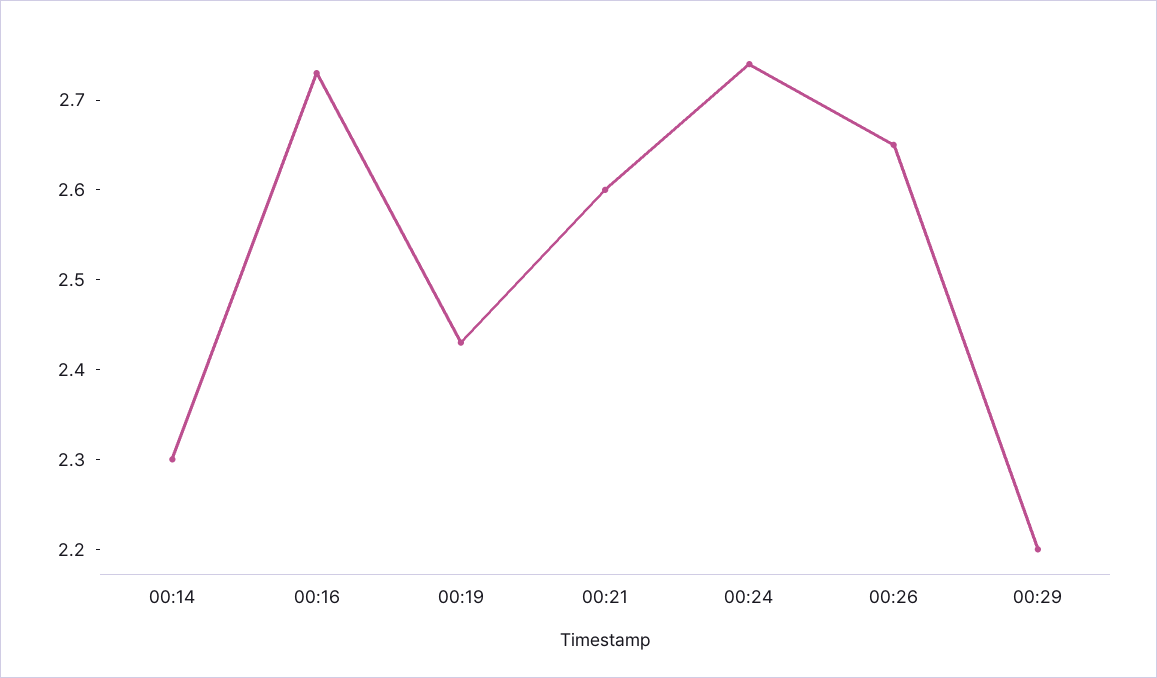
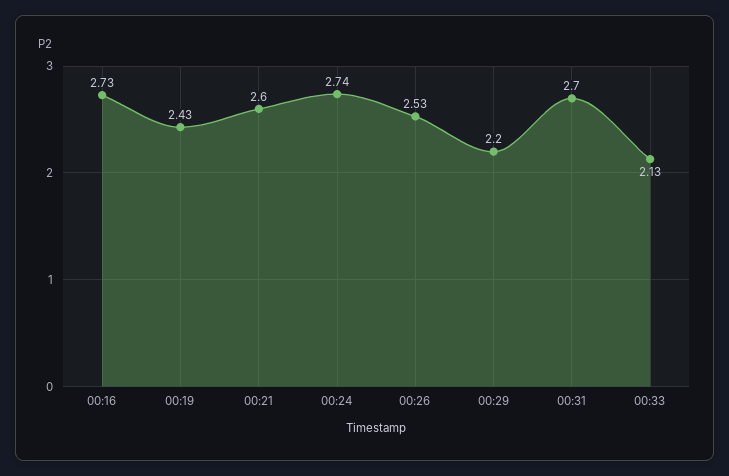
00:14: 2.3 -> none
00:26: 2.65 -> 2.53
00:31: none -> 2.7
00:33: none -> 2.13

